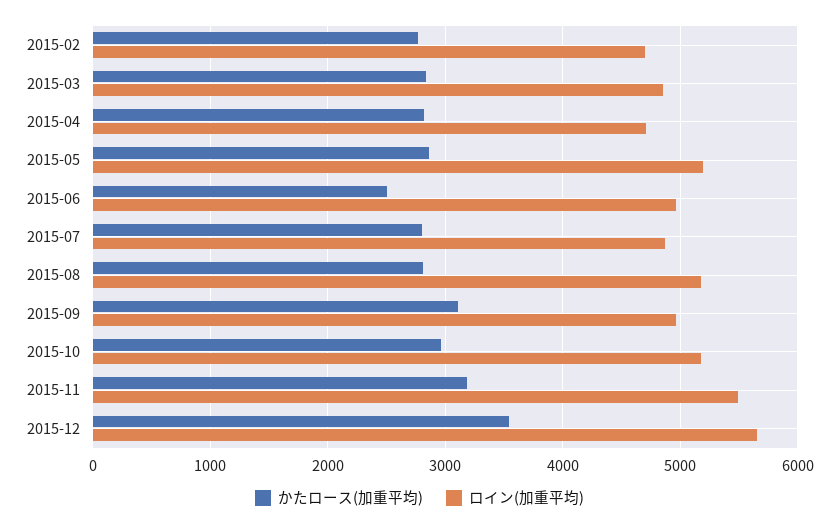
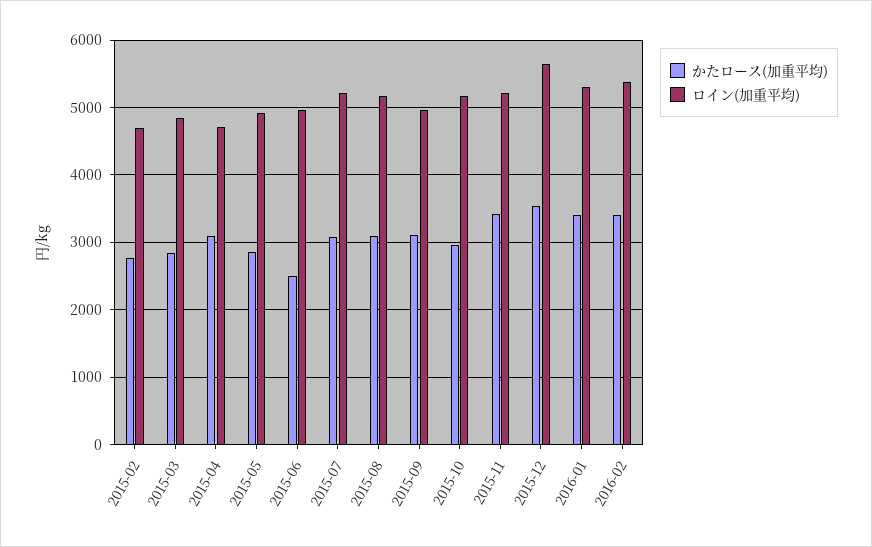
かたロース(加重平均), 2015-04: 2800 -> 3100
ロイン(加重平均), 2015-05: 5200 -> 4900
かたロース(加重平均), 2015-07: 2800 -> 3100
ロイン(加重平均), 2015-07: 4900 -> 5200
かたロース(加重平均), 2015-08: 2800 -> 3100
かたロース(加重平均), 2015-11: 3200 -> 3400
ロイン(加重平均), 2015-11: 5500 -> 5200
かたロース(加重平均), 2016-01: none -> 3400
ロイン(加重平均), 2016-01: none -> 5300
かたロース(加重平均), 2016-02: none -> 3400
ロイン(加重平均), 2016-02: none -> 5400

